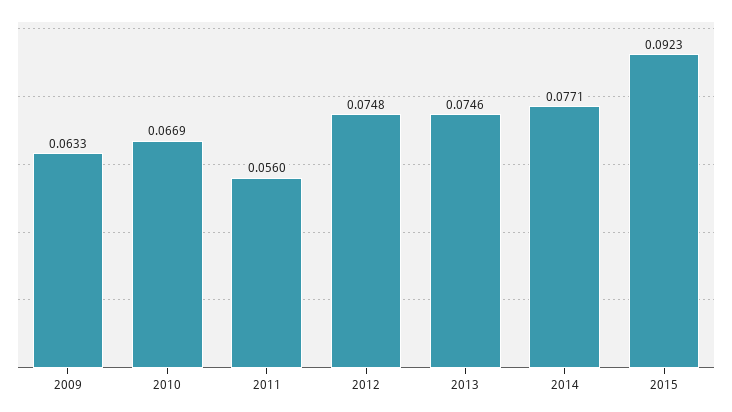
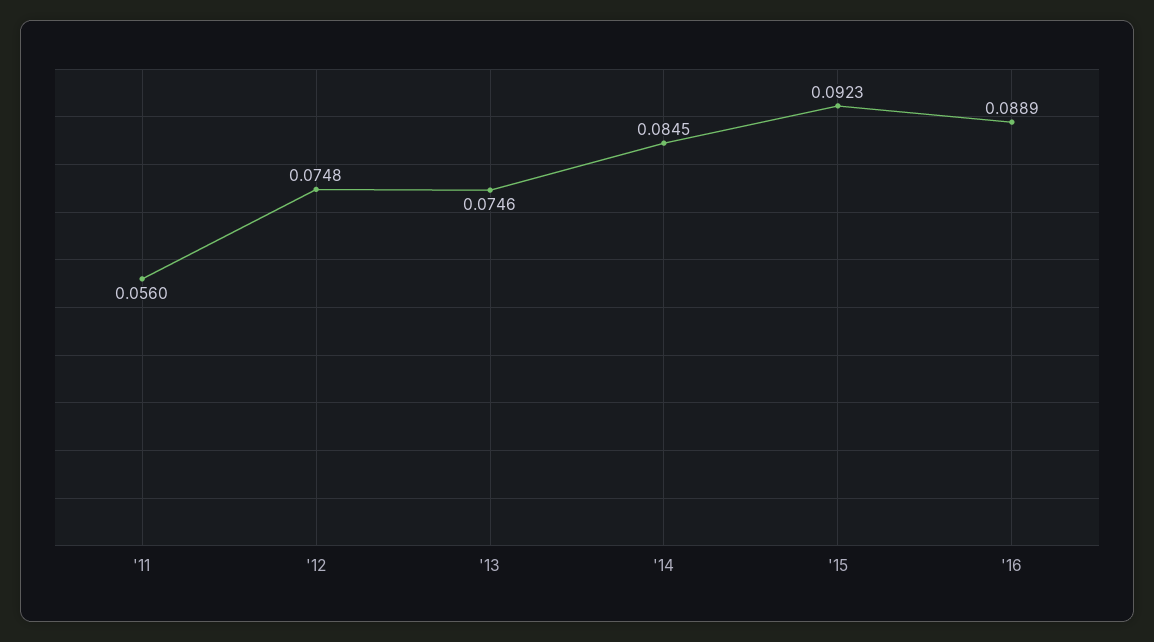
2009: 0.0633 -> none
2010: 0.0669 -> none
2014: 0.0771 -> 0.0845
'16: none -> 0.0889

